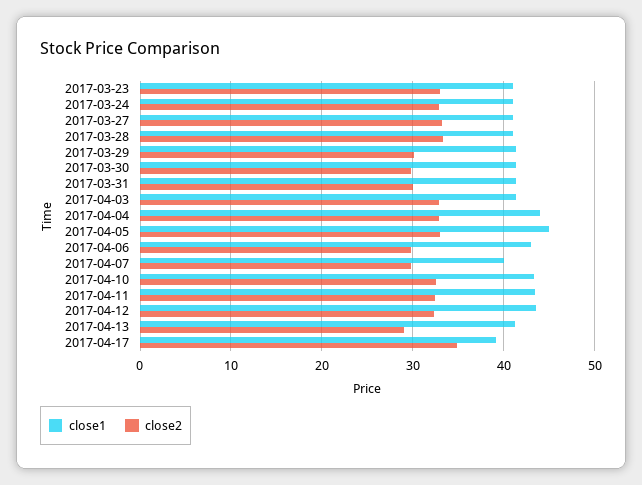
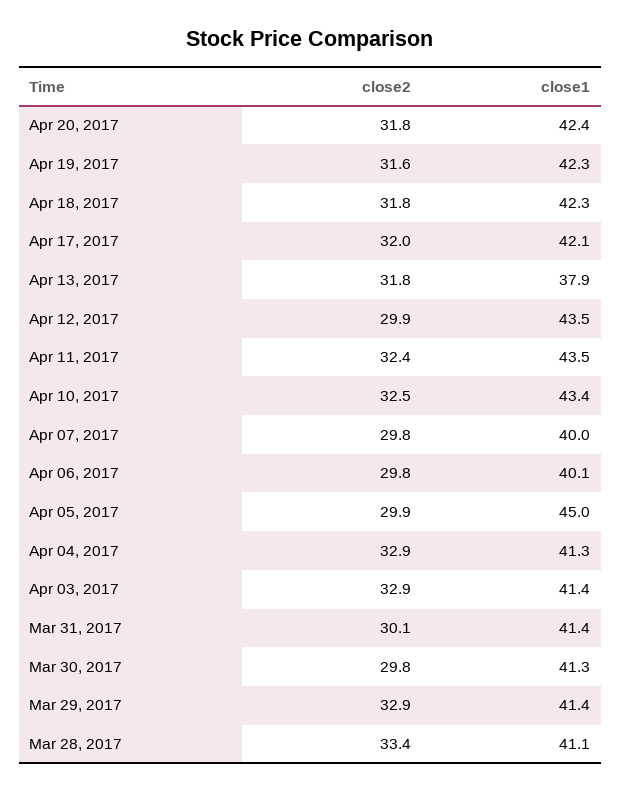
close1, 2017-03-23: 41 -> none
close2, 2017-03-23: 33 -> none
close1, 2017-03-24: 41 -> none
close2, 2017-03-24: 33 -> none
close1, 2017-03-27: 41 -> none
close2, 2017-03-27: 33 -> none
close2, 2017-03-29: 30 -> 32.9
close1, 2017-04-04: 44 -> 41.3
close2, 2017-04-05: 33 -> 29.9
close1, 2017-04-06: 43 -> 40.1
close2, 2017-04-12: 32 -> 29.9
close1, 2017-04-13: 41 -> 37.9
close2, 2017-04-13: 29 -> 31.8
close1, 2017-04-17: 39 -> 42.1
close2, 2017-04-17: 35 -> 32
close2, Apr 20, 2017: none -> 31.8
close1, Apr 20, 2017: none -> 42.4
close2, Apr 19, 2017: none -> 31.6
close1, Apr 19, 2017: none -> 42.3
close2, Apr 18, 2017: none -> 31.8
close1, Apr 18, 2017: none -> 42.3

